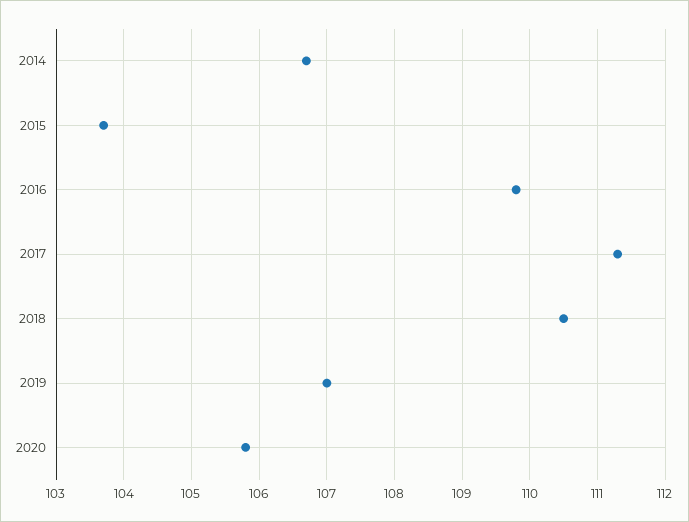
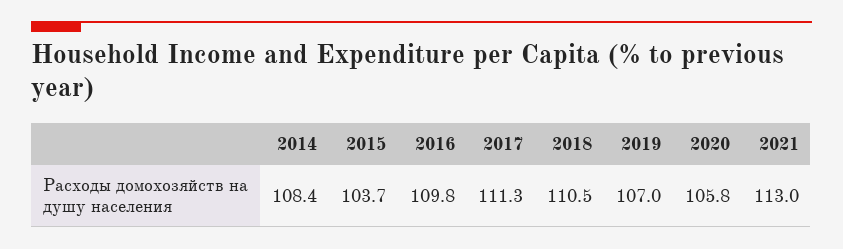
2014: 106.7 -> 108.4
2021: none -> 113

